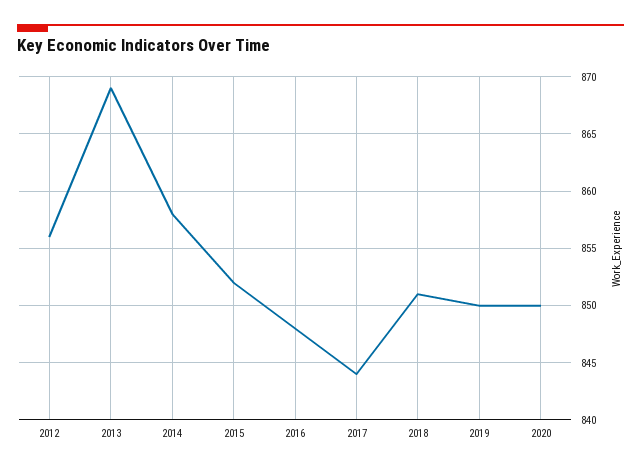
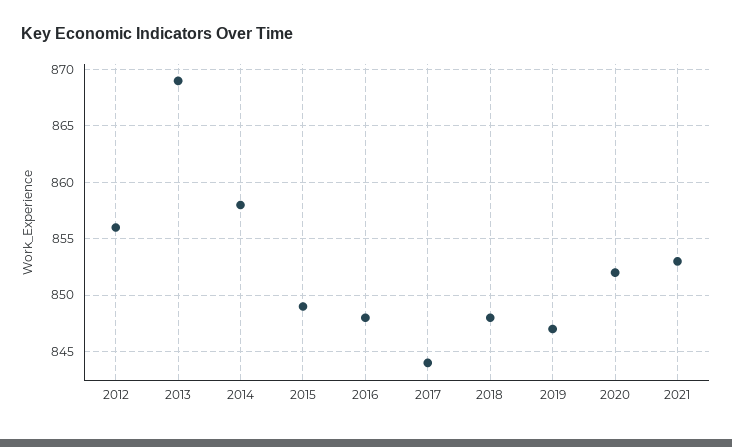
2015: 852 -> 849
2018: 851 -> 848
2019: 850 -> 847
2020: 850 -> 852
2021: none -> 853

